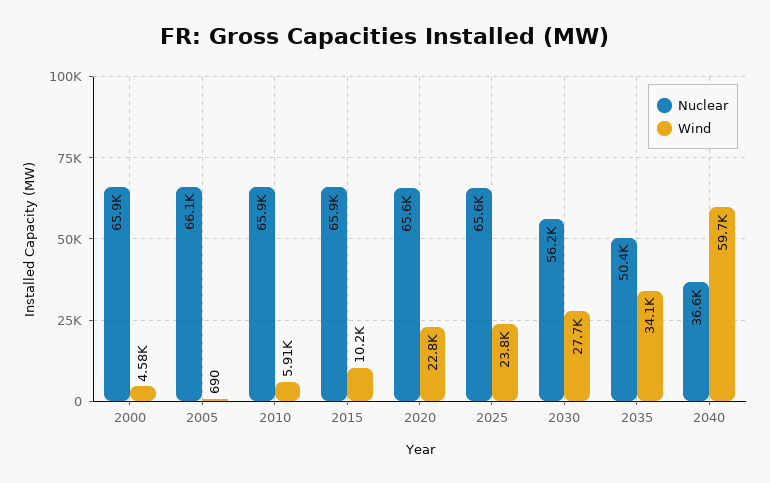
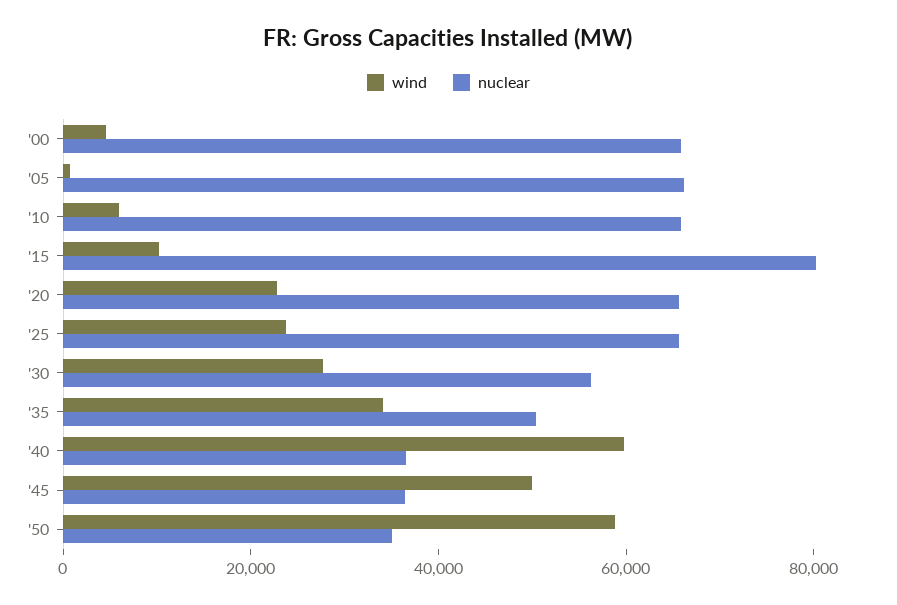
Nuclear, 2015: 65900 -> 80000
Wind, '45: none -> 50000
Nuclear, '45: none -> 35000
Wind, '50: none -> 60000
Nuclear, '50: none -> 35000

